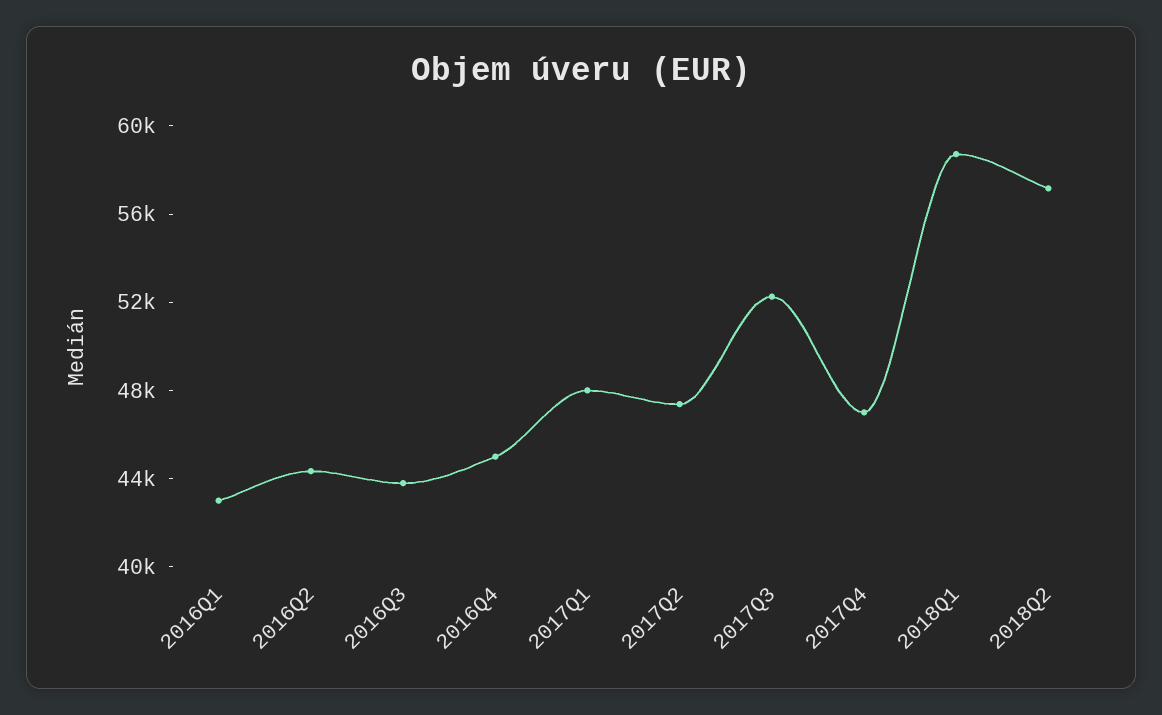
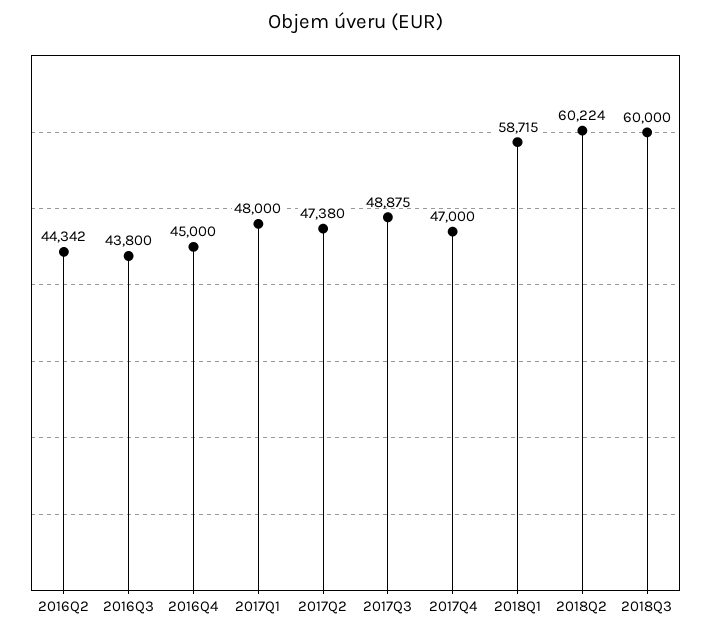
2016Q1: 43000 -> none
2017Q3: 52000 -> 48875
2018Q2: 57000 -> 60224
2018Q3: none -> 60000

